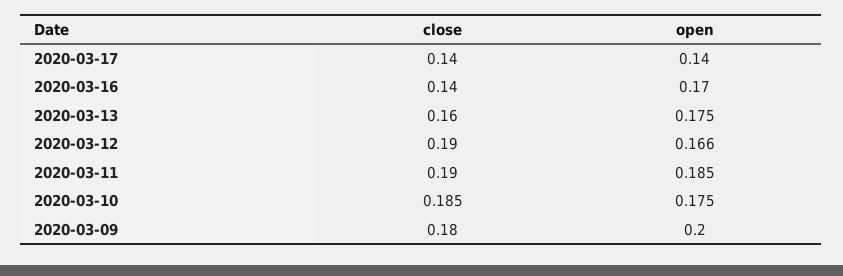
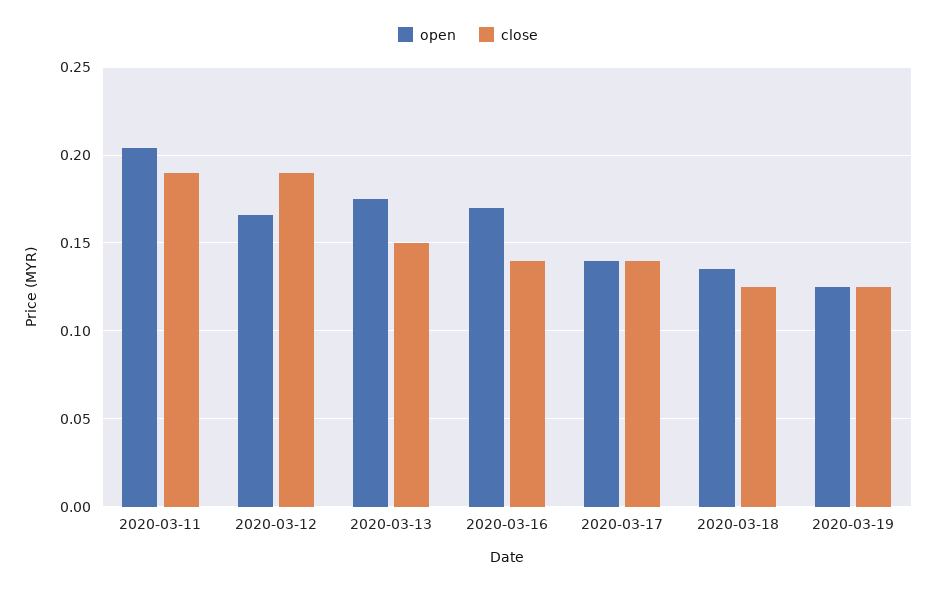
close, 2020-03-13: 0.16 -> 0.15
open, 2020-03-11: 0.185 -> 0.205
close, 2020-03-10: 0.185 -> none
open, 2020-03-10: 0.175 -> none
close, 2020-03-09: 0.18 -> none
open, 2020-03-09: 0.2 -> none
open, 2020-03-18: none -> 0.135
close, 2020-03-18: none -> 0.125
open, 2020-03-19: none -> 0.125
close, 2020-03-19: none -> 0.125

